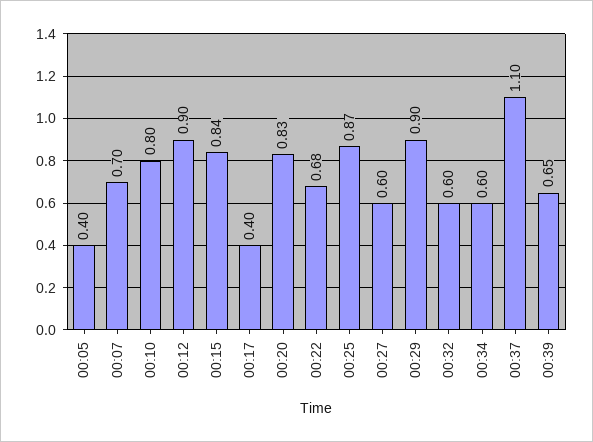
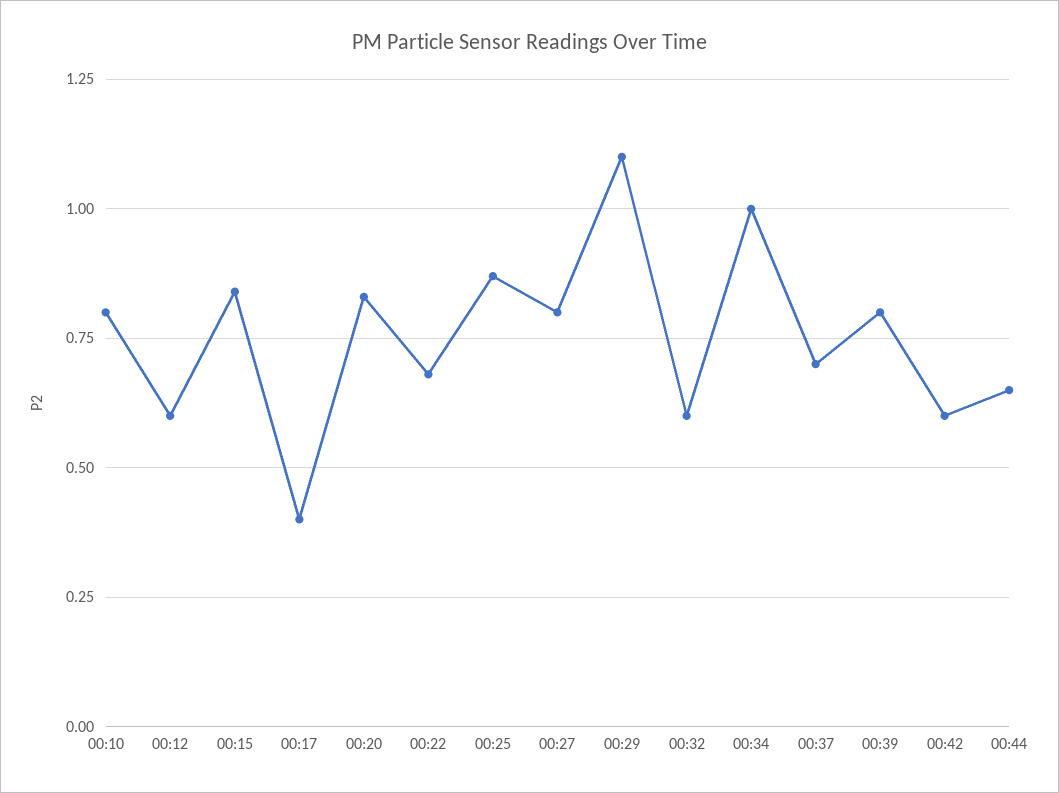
00:05: 0.4 -> none
00:07: 0.7 -> none
00:12: 0.9 -> 0.6
00:27: 0.6 -> 0.8
00:29: 0.9 -> 1.1
00:34: 0.6 -> 1
00:37: 1.1 -> 0.7
00:39: 0.65 -> 0.8
00:42: none -> 0.6
00:44: none -> 0.65

